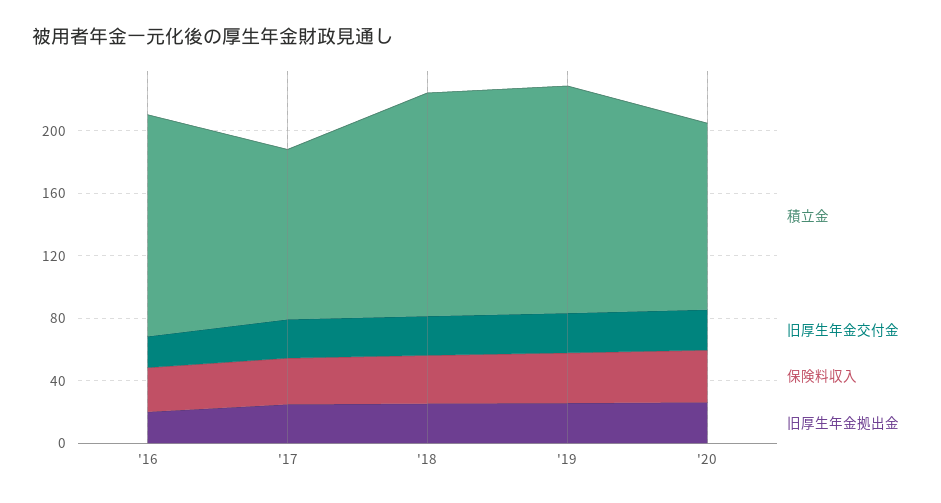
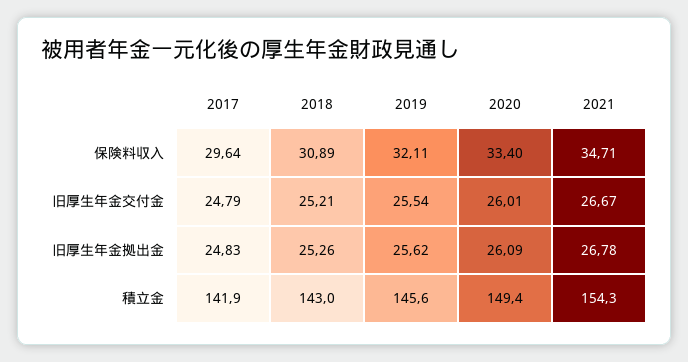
積立金, '16: 140 -> none
旧厚生年金交付金, '16: 20 -> none
保険料収入, '16: 30 -> none
旧厚生年金拠出金, '16: 20 -> none
積立金, '17: 110 -> 141.9
積立金, '20: 120 -> 149.4
保険料収入, 2021: none -> 34.71
旧厚生年金交付金, 2021: none -> 26.67
旧厚生年金拠出金, 2021: none -> 26.78
積立金, 2021: none -> 154.3

